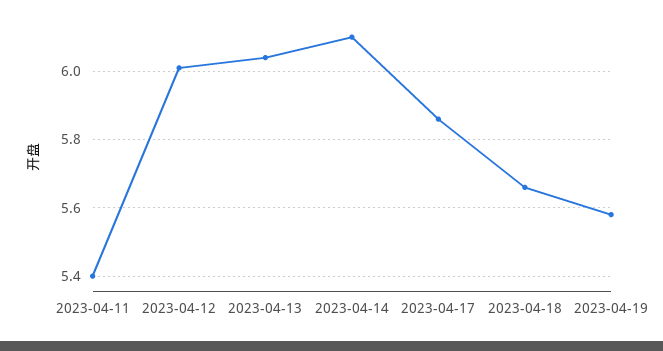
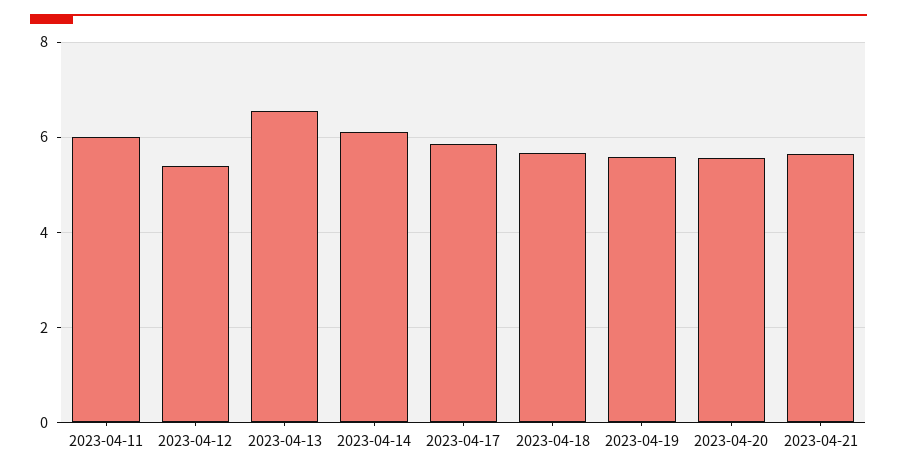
2023-04-11: 5.4 -> 6
2023-04-12: 6 -> 5.4
2023-04-13: 6.05 -> 6.6
2023-04-20: none -> 5.6
2023-04-21: none -> 5.6

